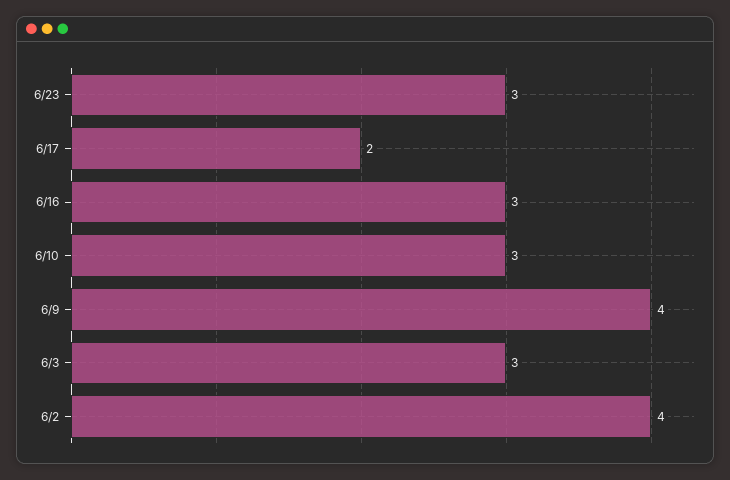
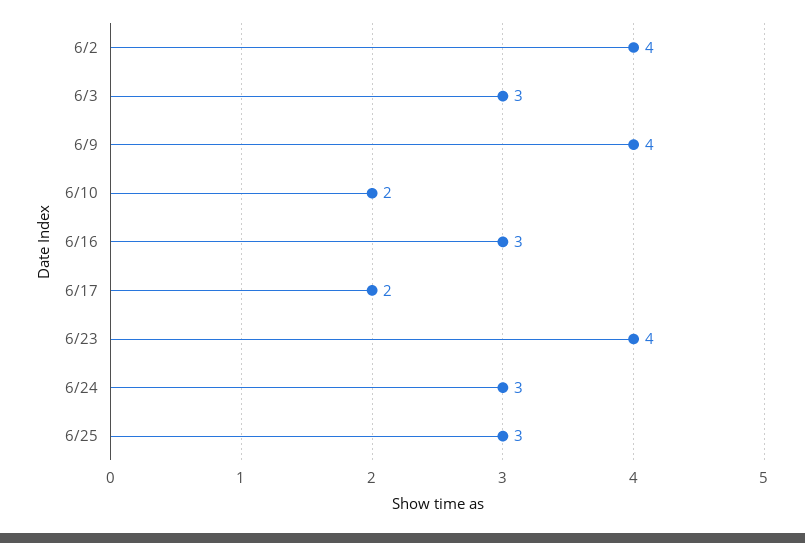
6/23: 3 -> 4
6/10: 3 -> 2
6/24: none -> 3
6/25: none -> 3

